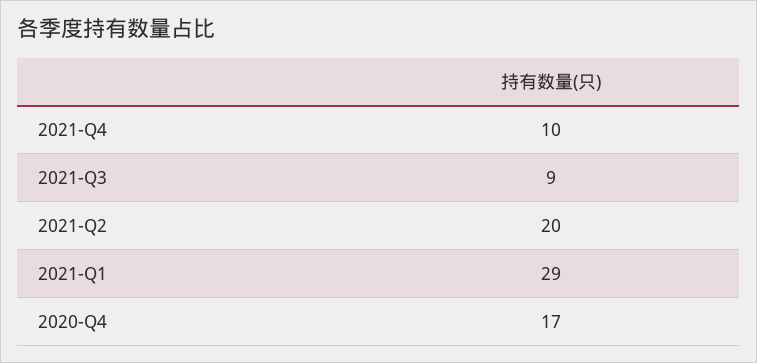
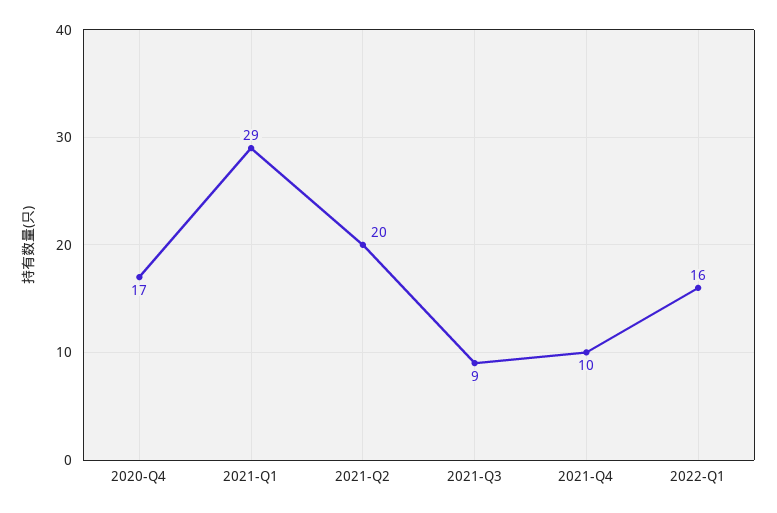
2022-Q1: none -> 16

